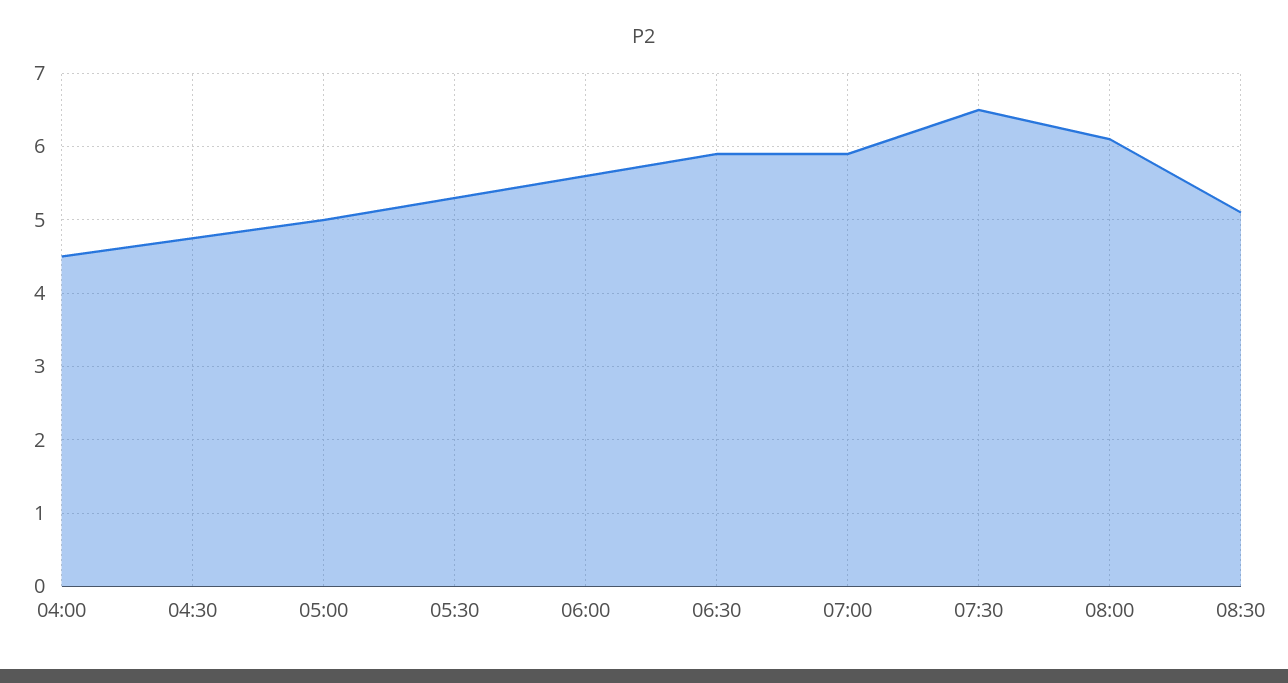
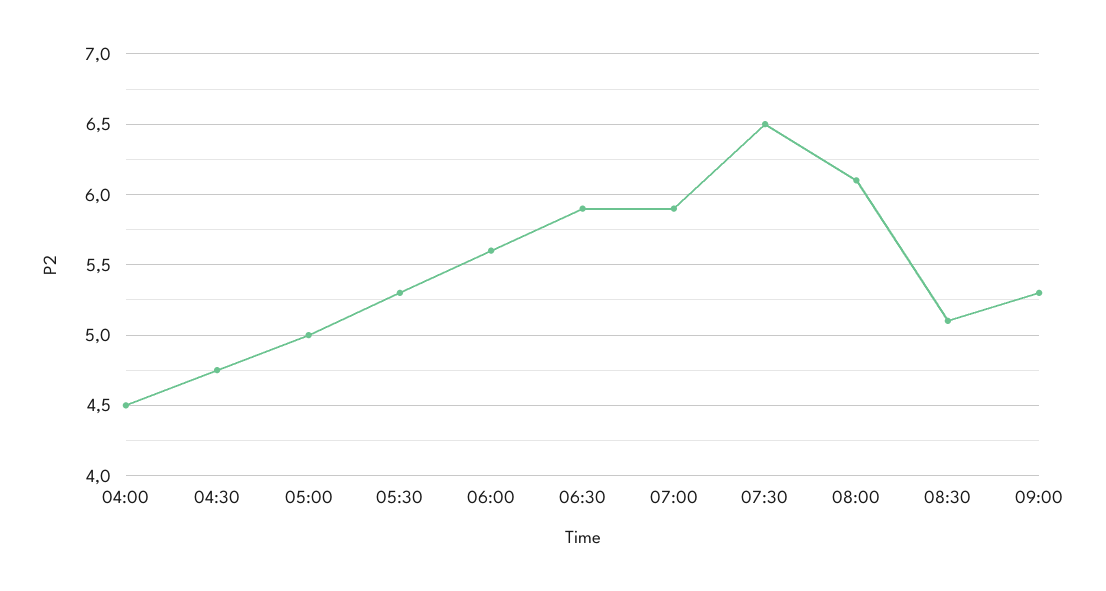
09:00: none -> 5.3

